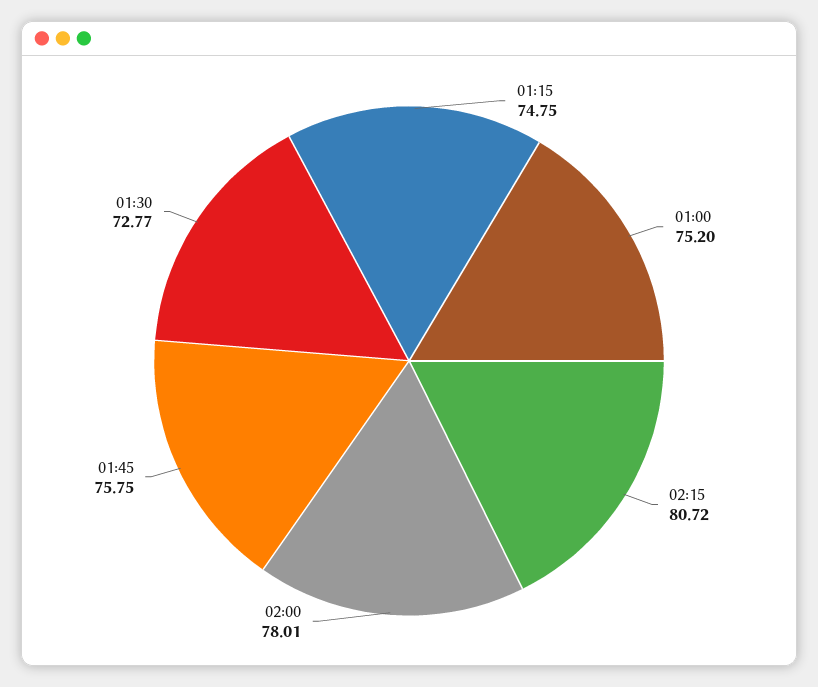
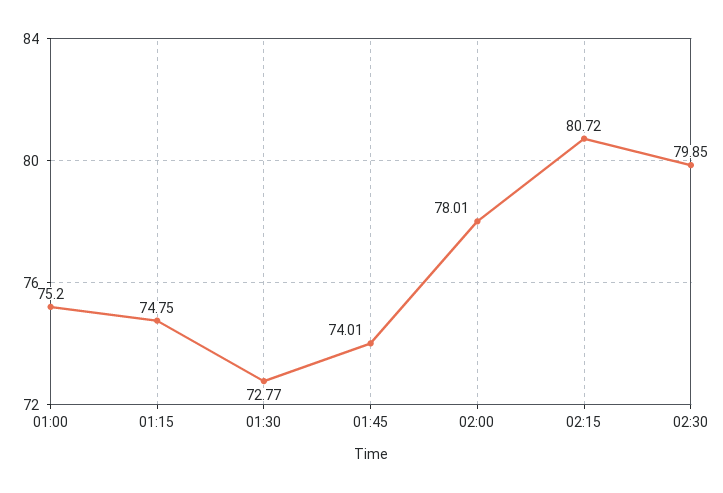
01:45: 75.75 -> 74.01
02:30: none -> 79.85

